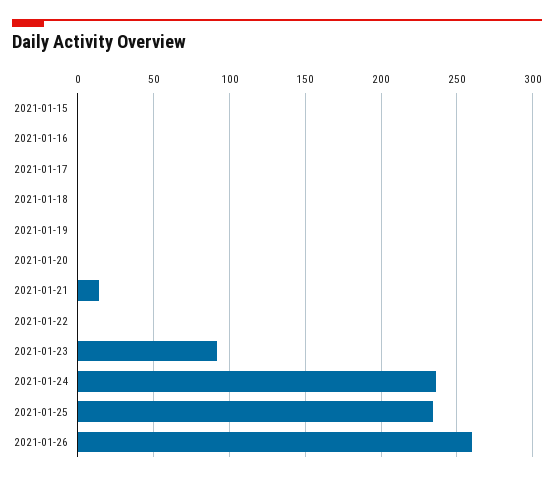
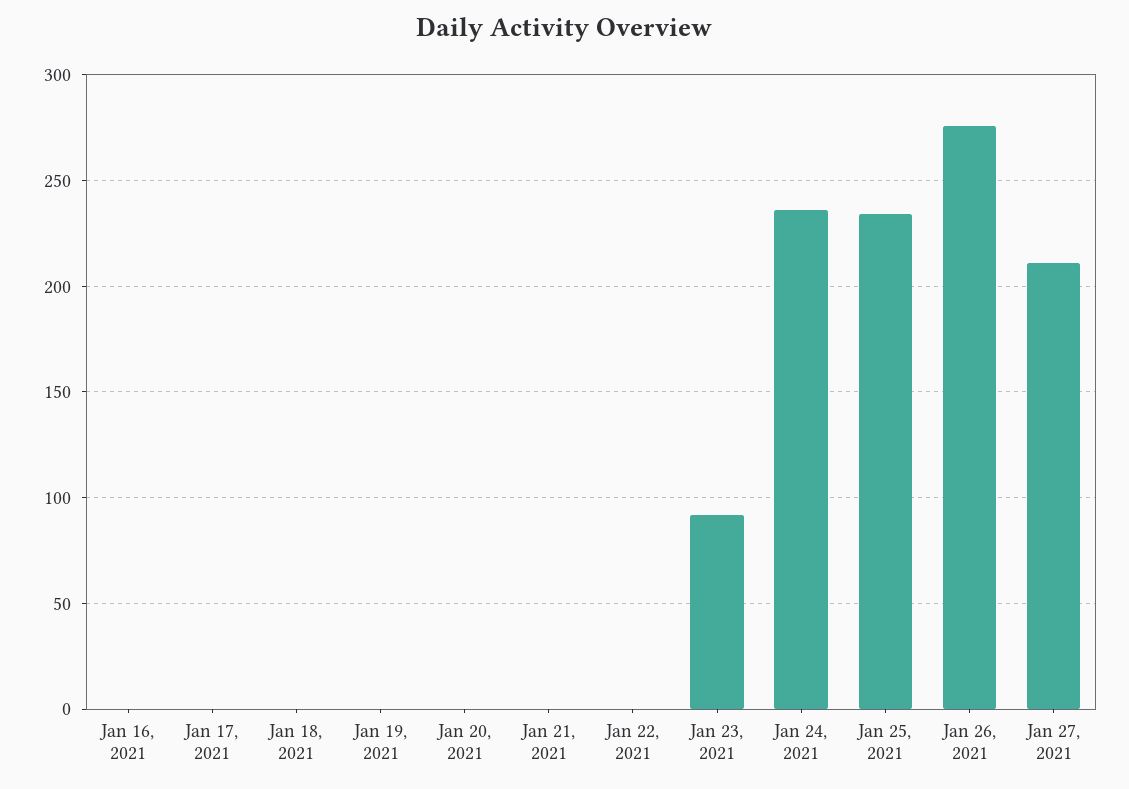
2021-01-15: 0 -> none
2021-01-21: 15 -> 0
2021-01-26: 260 -> 275
Jan 27, 2021: none -> 210

